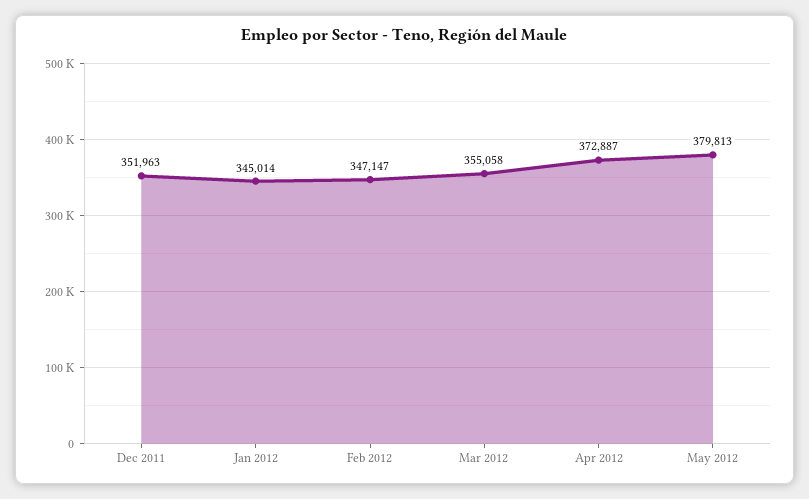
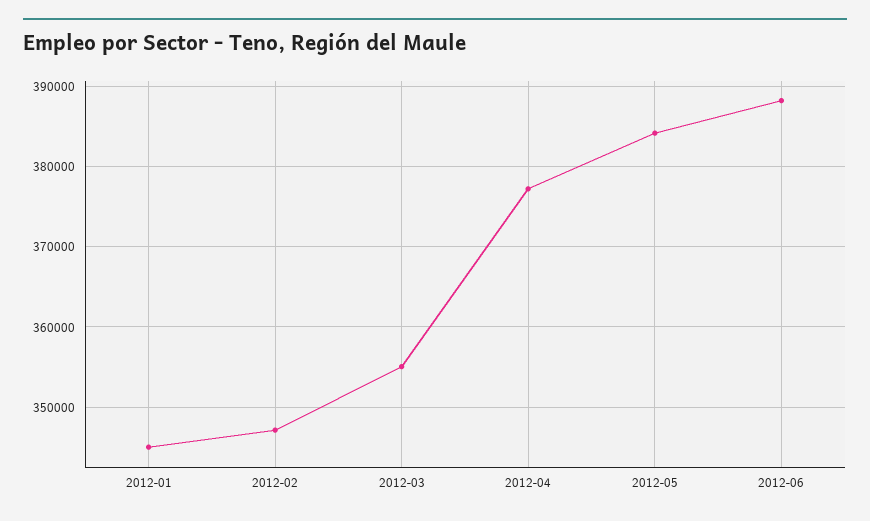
Dec 2011: 351963 -> none
Apr 2012: 372887 -> 377000
May 2012: 379813 -> 384000
2012-06: none -> 388000

